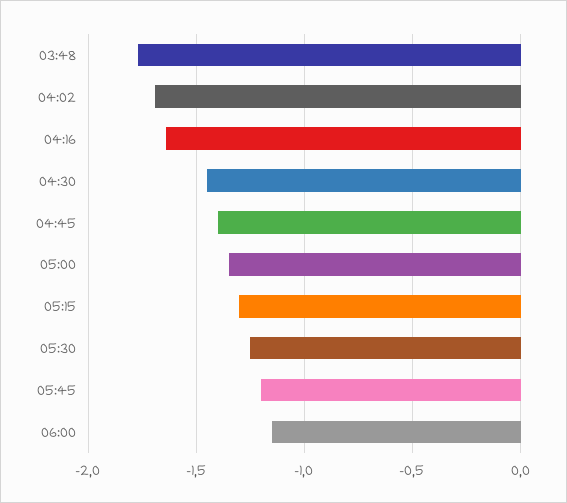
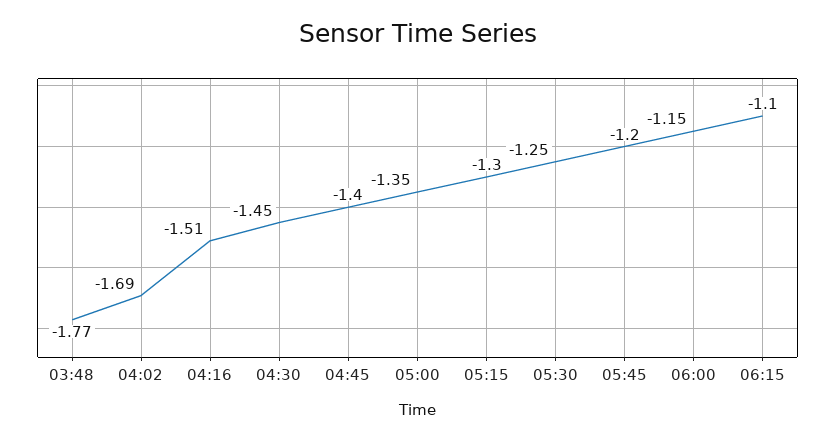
04:16: -1.65 -> -1.51
06:15: none -> -1.1

